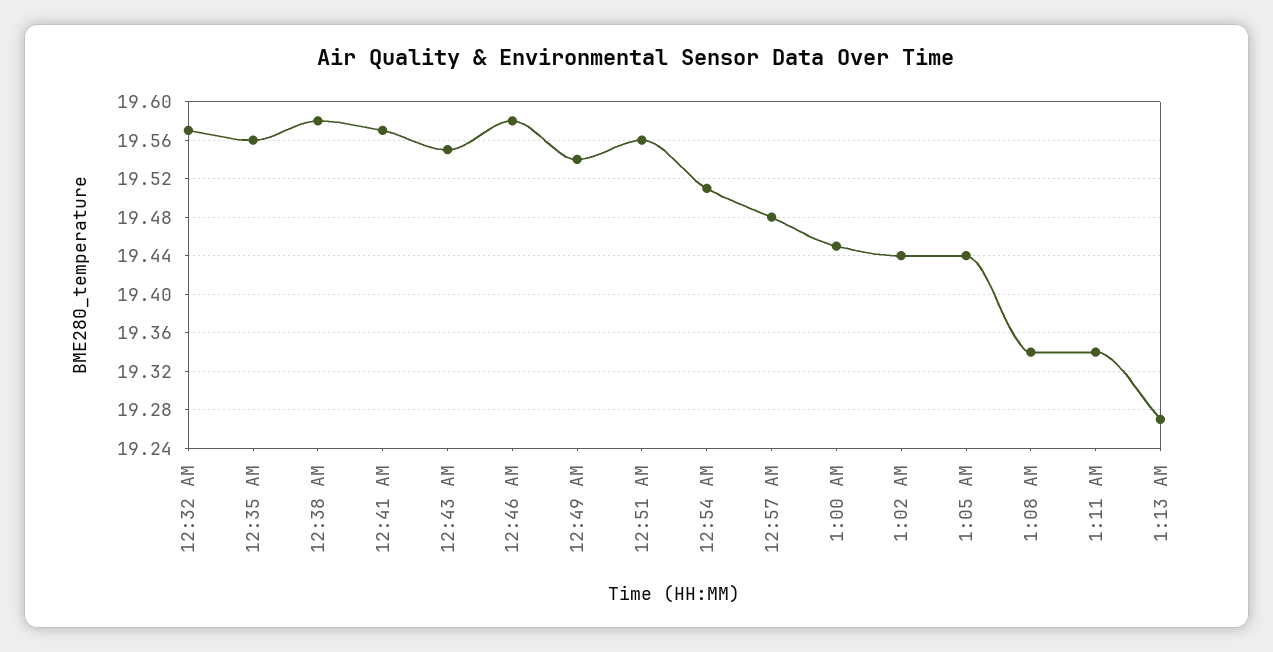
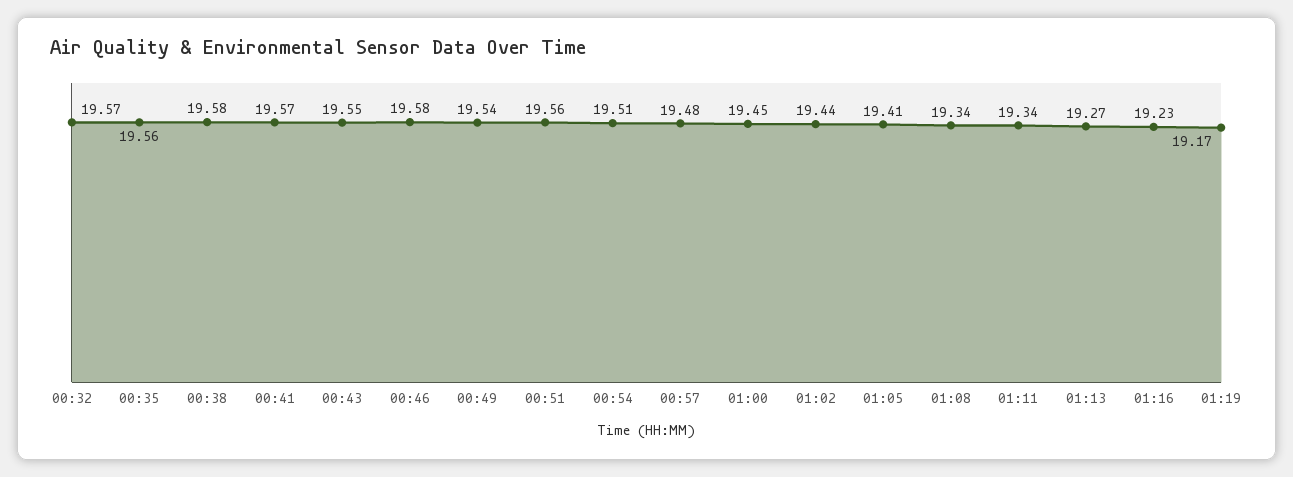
1:05 AM: 19.44 -> 19.41
01:16: none -> 19.23
01:19: none -> 19.17

